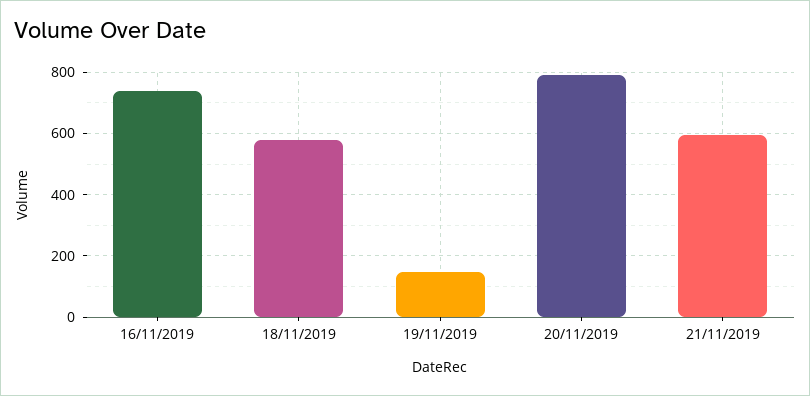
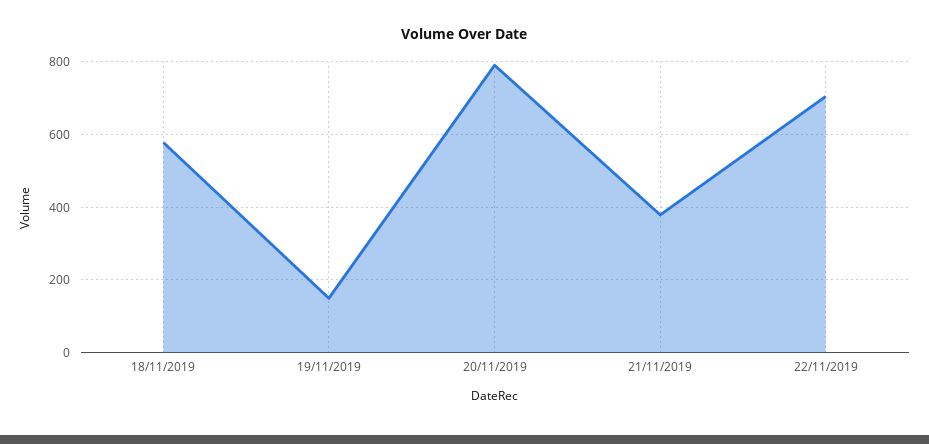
16/11/2019: 740 -> none
21/11/2019: 600 -> 380
22/11/2019: none -> 700

